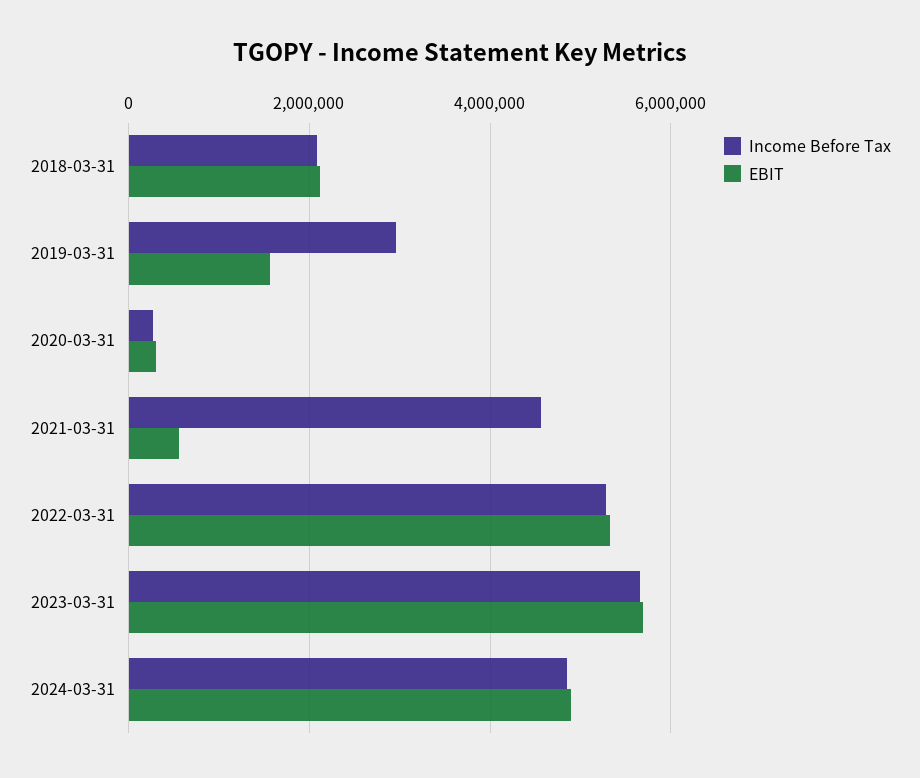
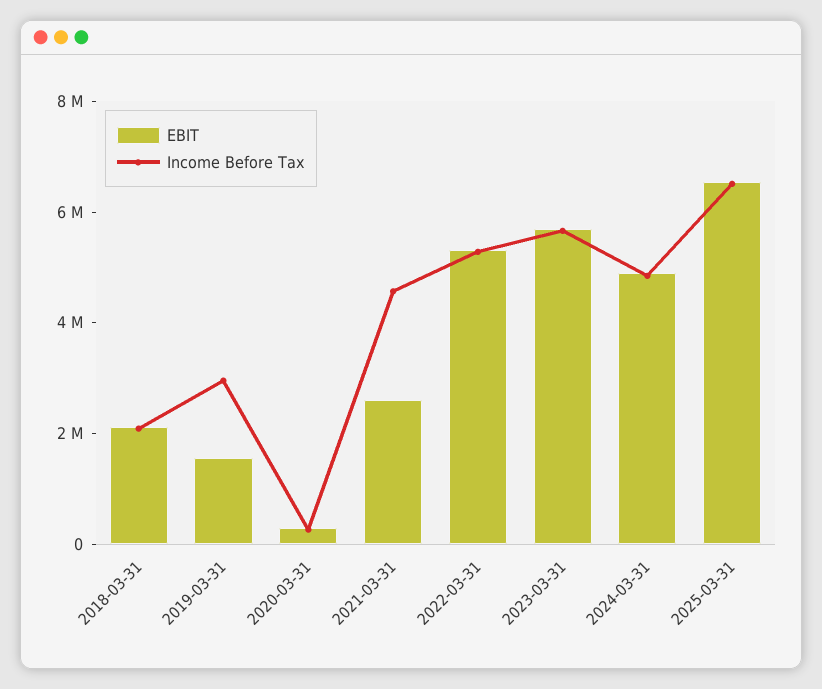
EBIT, 2021-03-31: 600000 -> 2500000
EBIT, 2025-03-31: none -> 6500000
Income Before Tax, 2025-03-31: none -> 6500000

